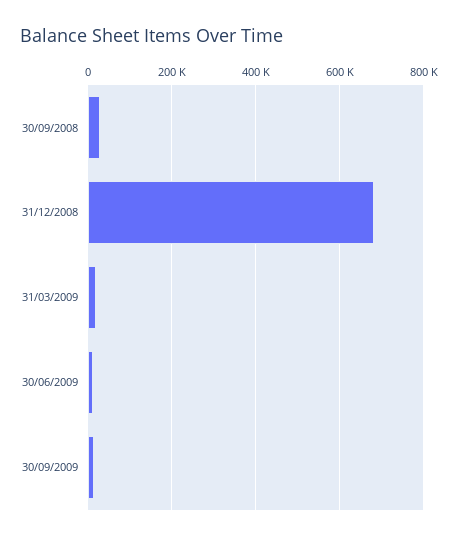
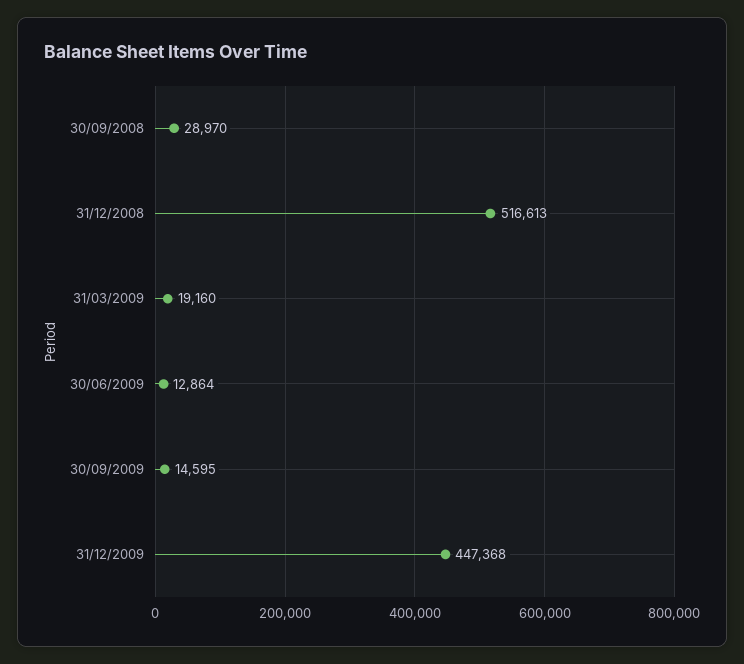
31/12/2008: 680000 -> 516613
31/12/2009: none -> 447368

